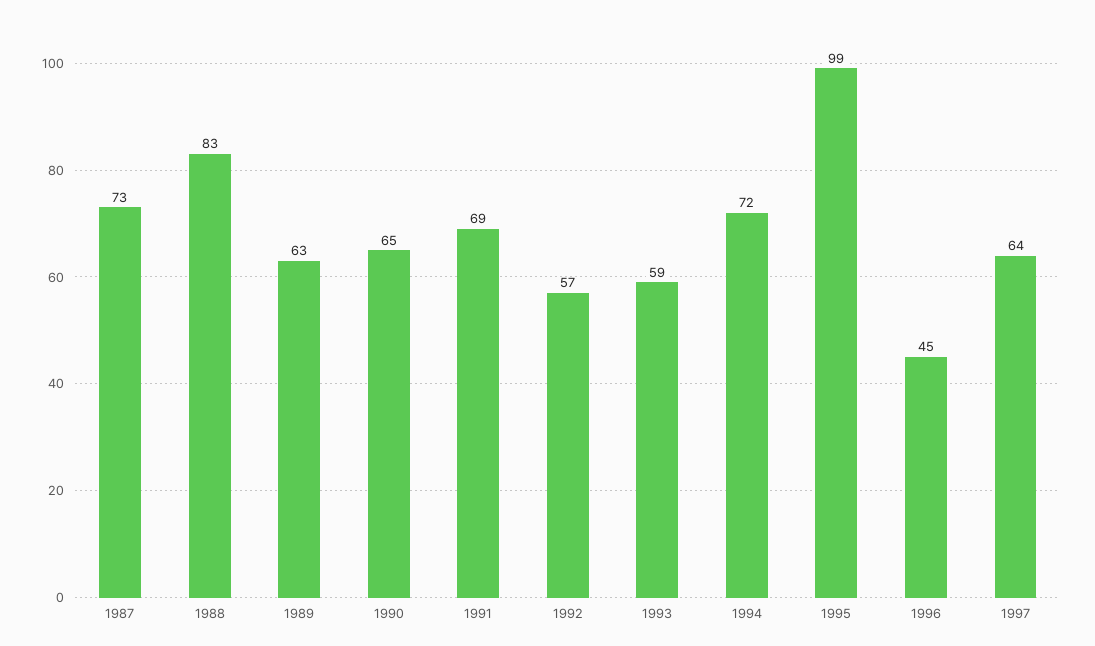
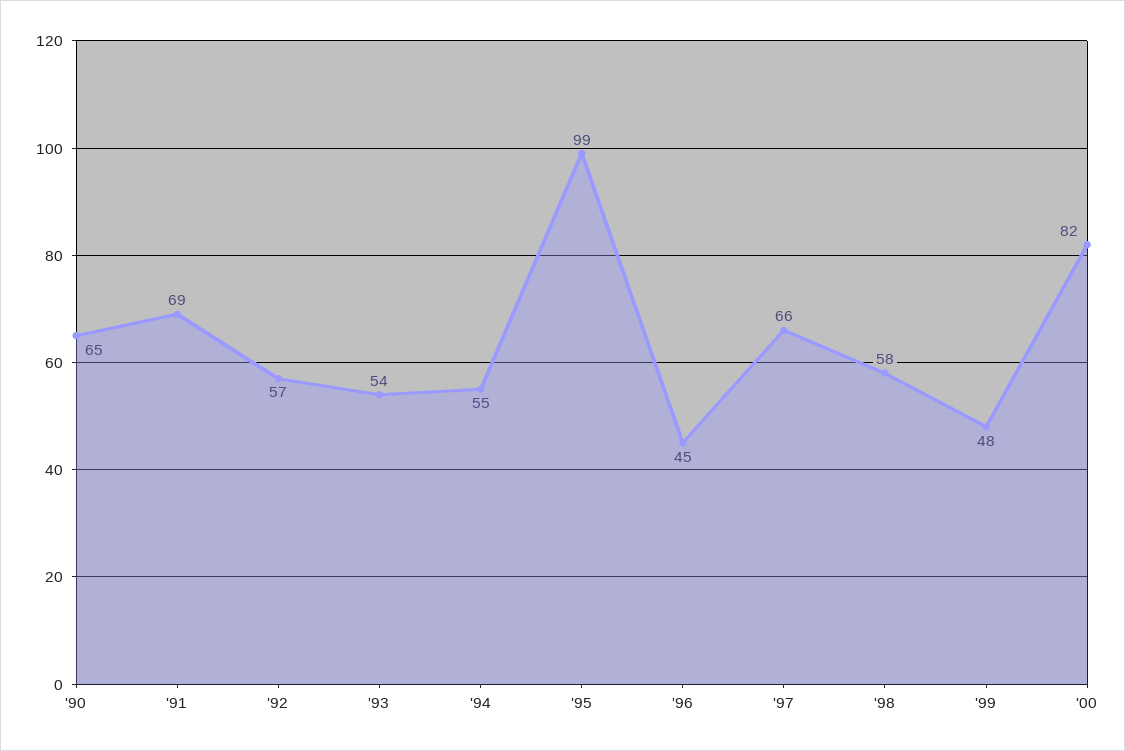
1987: 73 -> none
1988: 83 -> none
1989: 63 -> none
1993: 59 -> 54
1994: 72 -> 55
1997: 64 -> 66
'98: none -> 58
'99: none -> 48
'00: none -> 82

